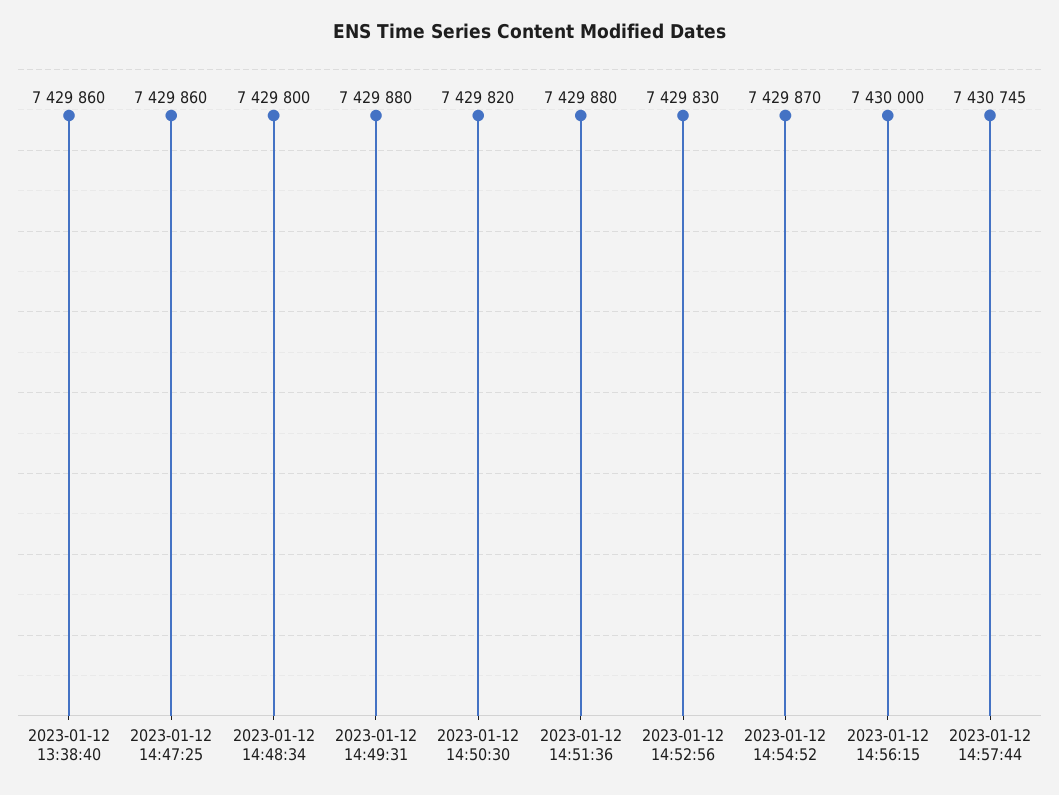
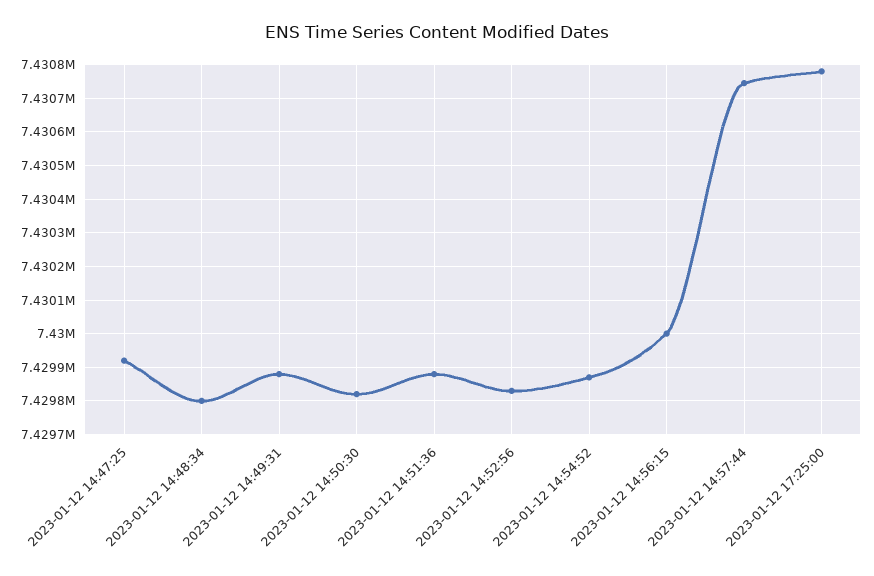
2023-01-12 13:38:40: 7429860 -> none
2023-01-12 14:47:25: 7429860 -> 7429920
2023-01-12 17:25:00: none -> 7430780

